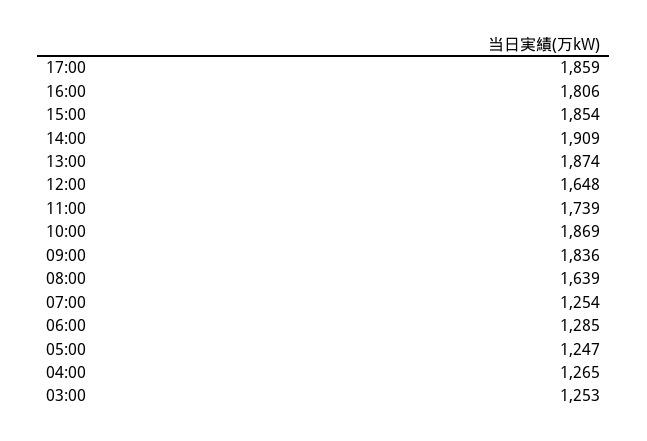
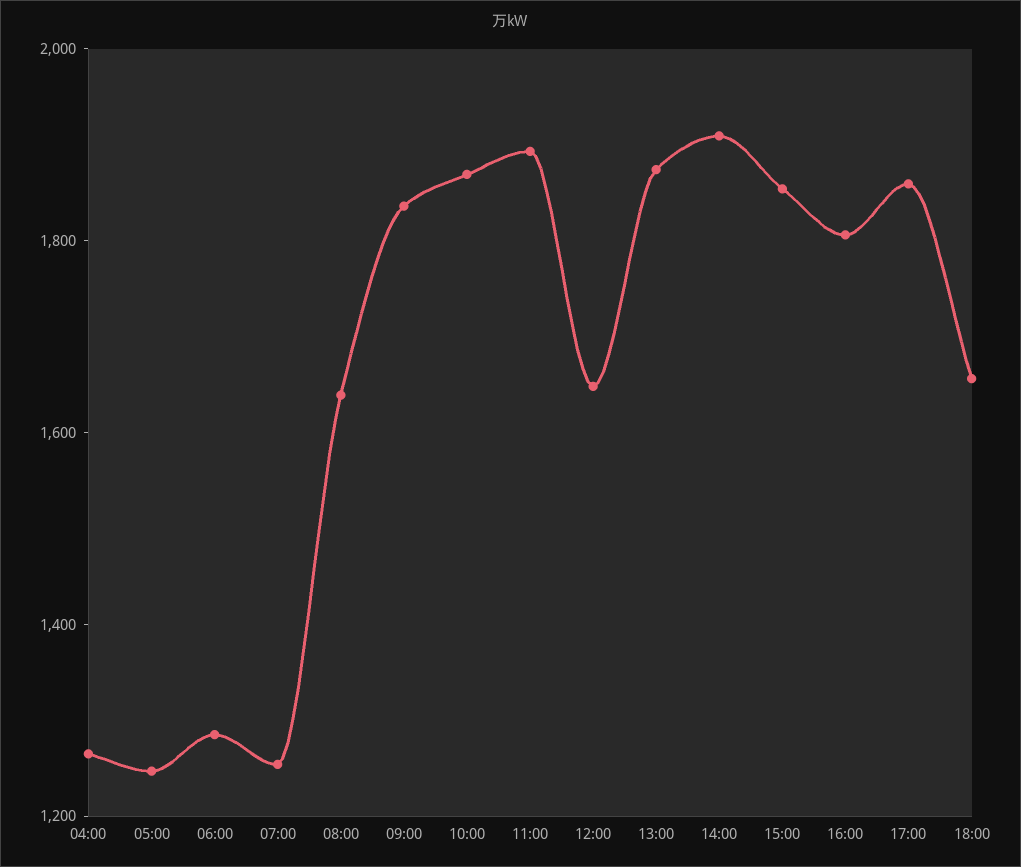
11:00: 1739 -> 1900
03:00: 1253 -> none
18:00: none -> 1650

